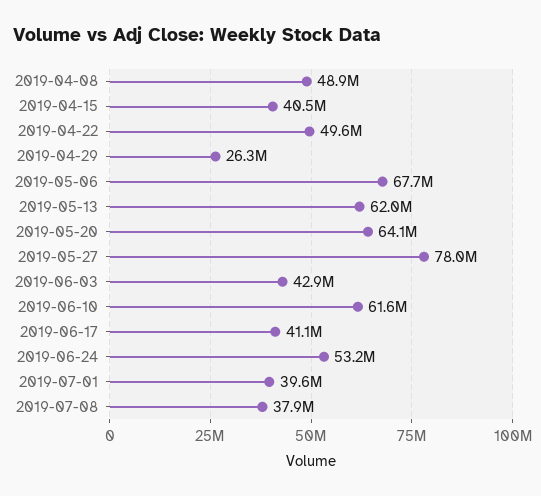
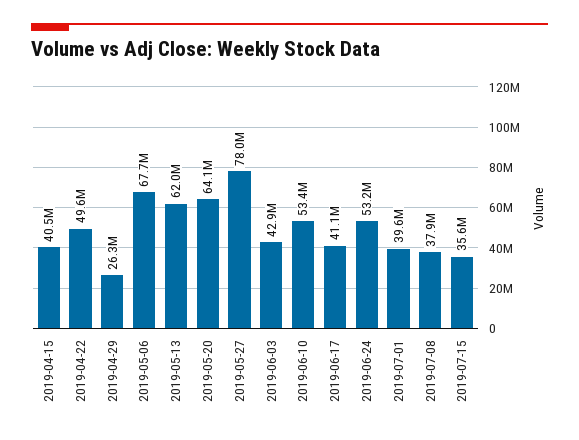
2019-04-08: 48900000 -> none
2019-06-10: 61600000 -> 53400000
2019-07-15: none -> 35600000

